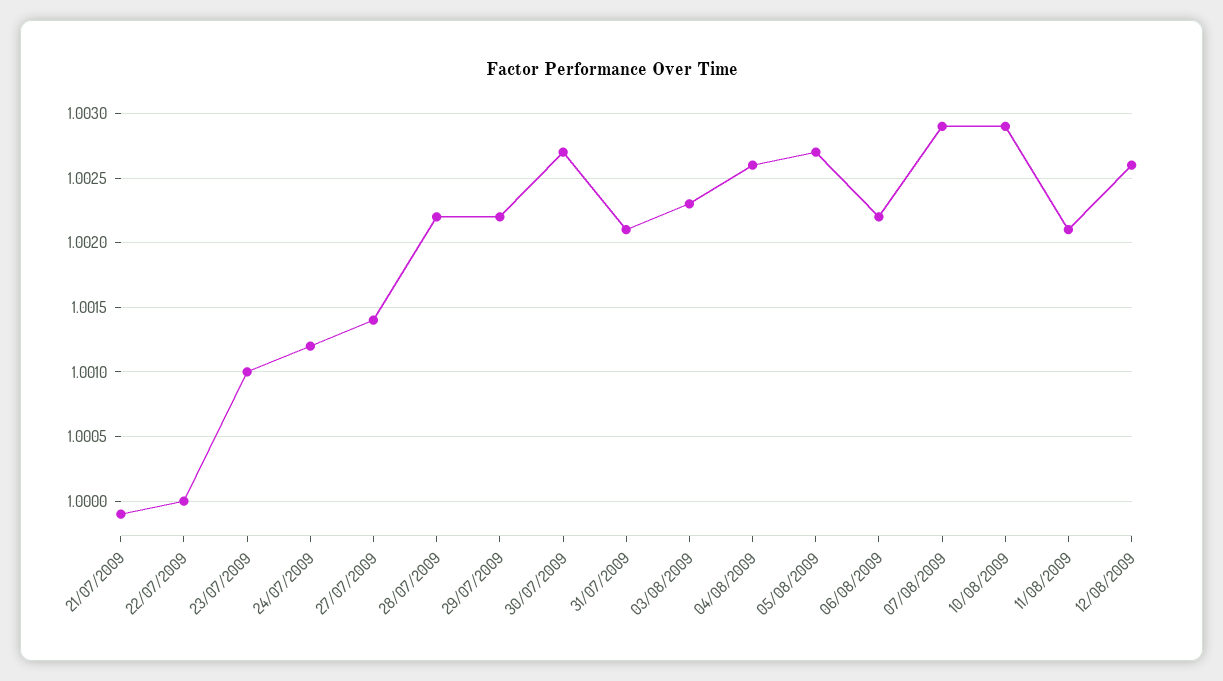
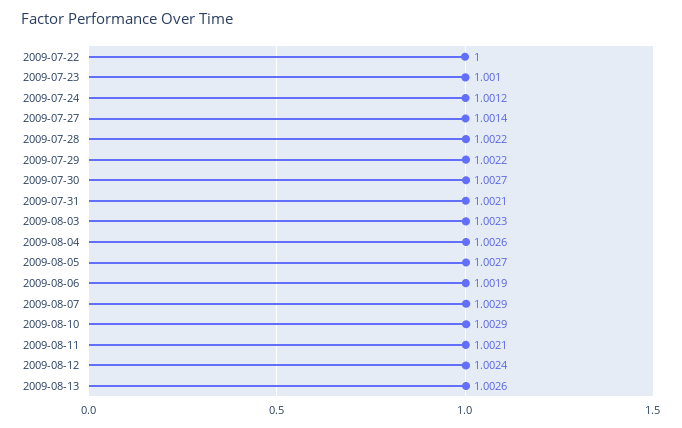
21/07/2009: 0.9999 -> none
06/08/2009: 1.0022 -> 1.0019
12/08/2009: 1.0026 -> 1.0024
2009-08-13: none -> 1.0026

